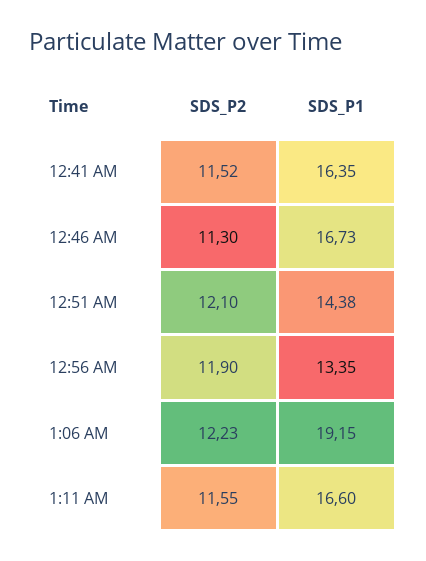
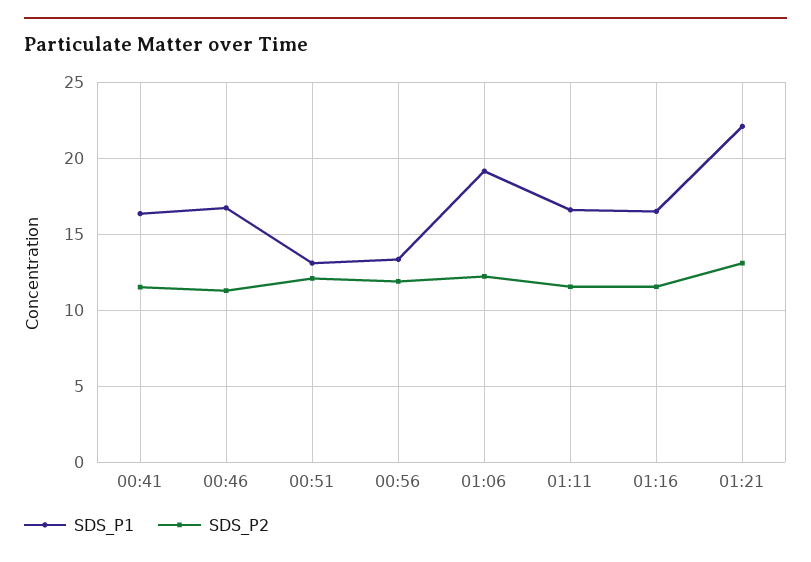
SDS_P1, 12:51 AM: 14.38 -> 13
SDS_P1, 01:16: none -> 16.5
SDS_P2, 01:16: none -> 11.5
SDS_P1, 01:21: none -> 22
SDS_P2, 01:21: none -> 13

